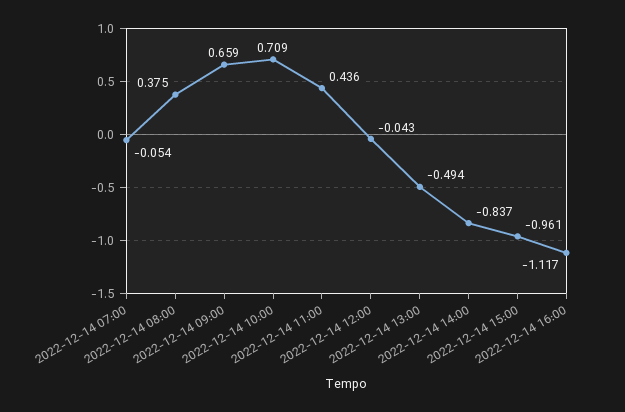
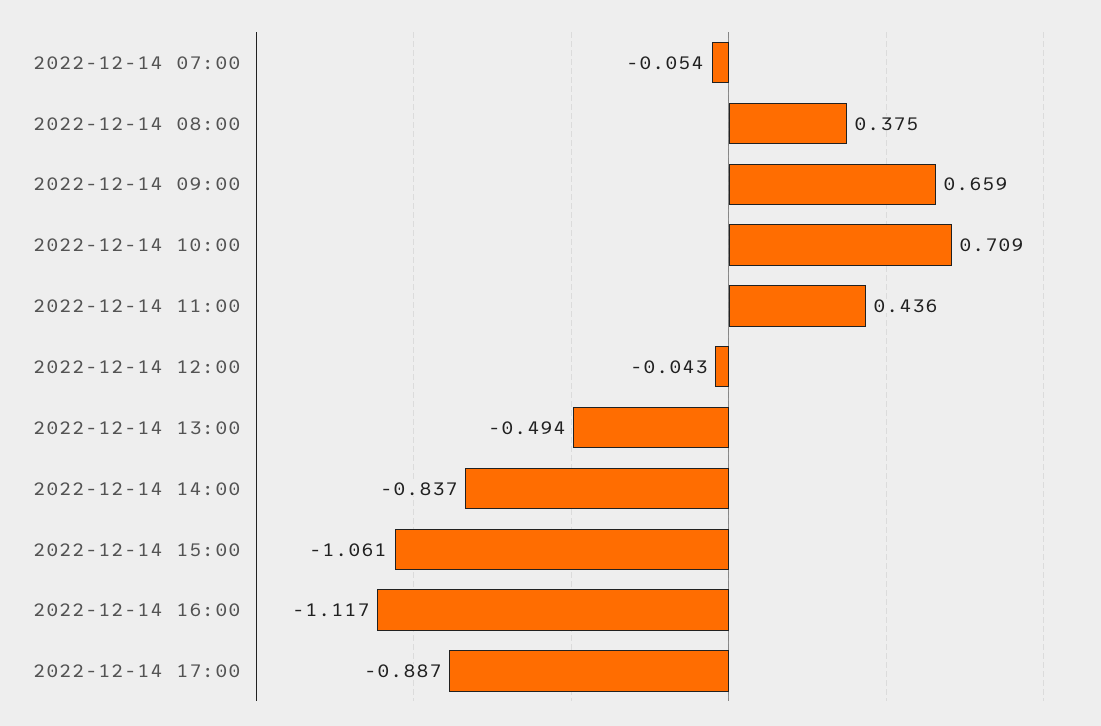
2022-12-14 15:00: -0.961 -> -1.061
2022-12-14 17:00: none -> -0.887

